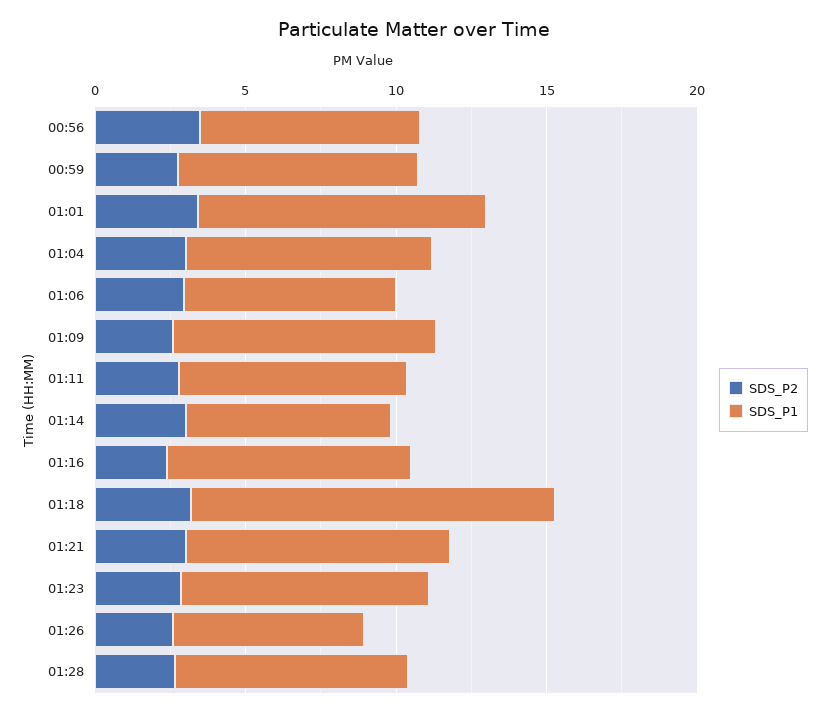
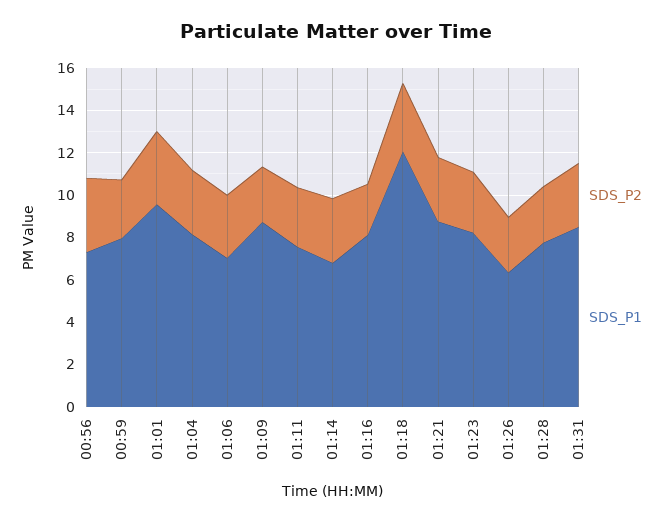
SDS_P2, 01:31: none -> 3
SDS_P1, 01:31: none -> 8.5

